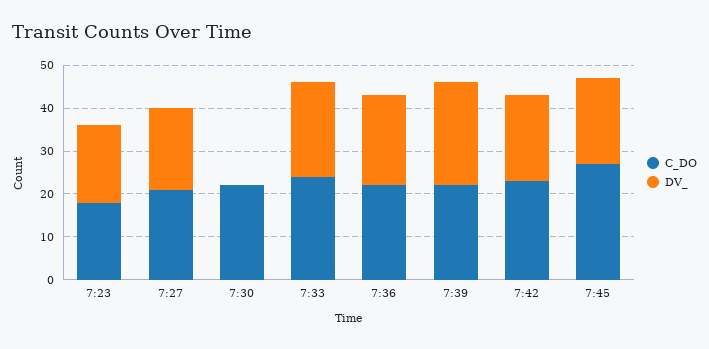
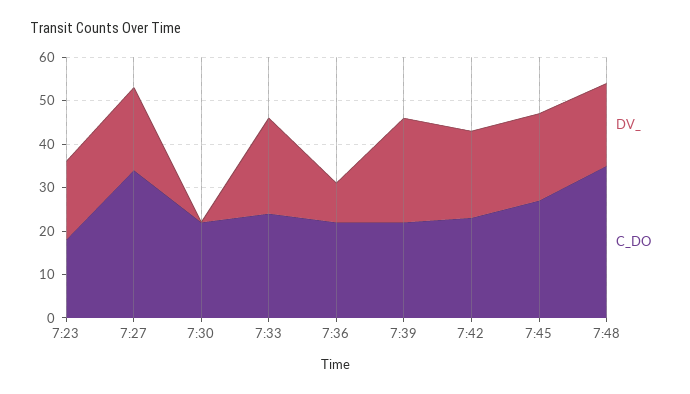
C_DO, 7:27: 20 -> 35
DV_, 7:36: 20 -> 10
DV_, 7:48: none -> 20
C_DO, 7:48: none -> 35

